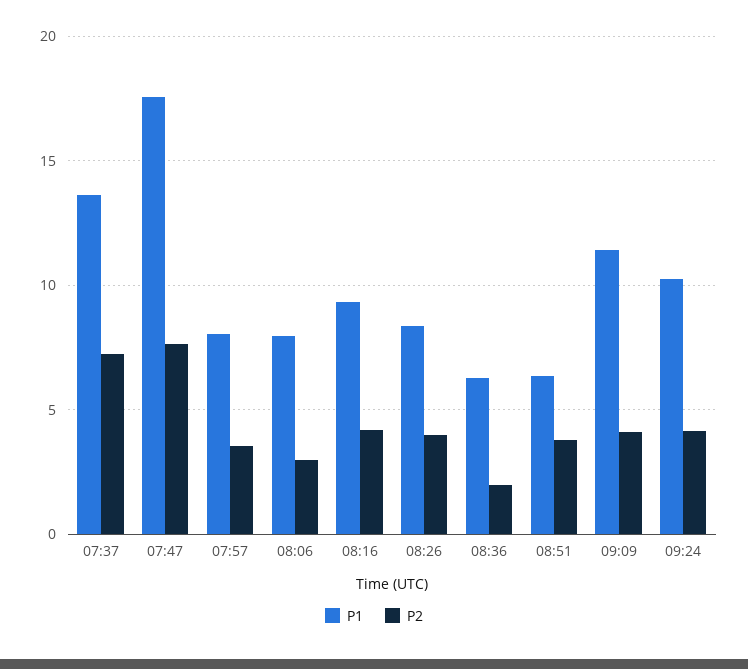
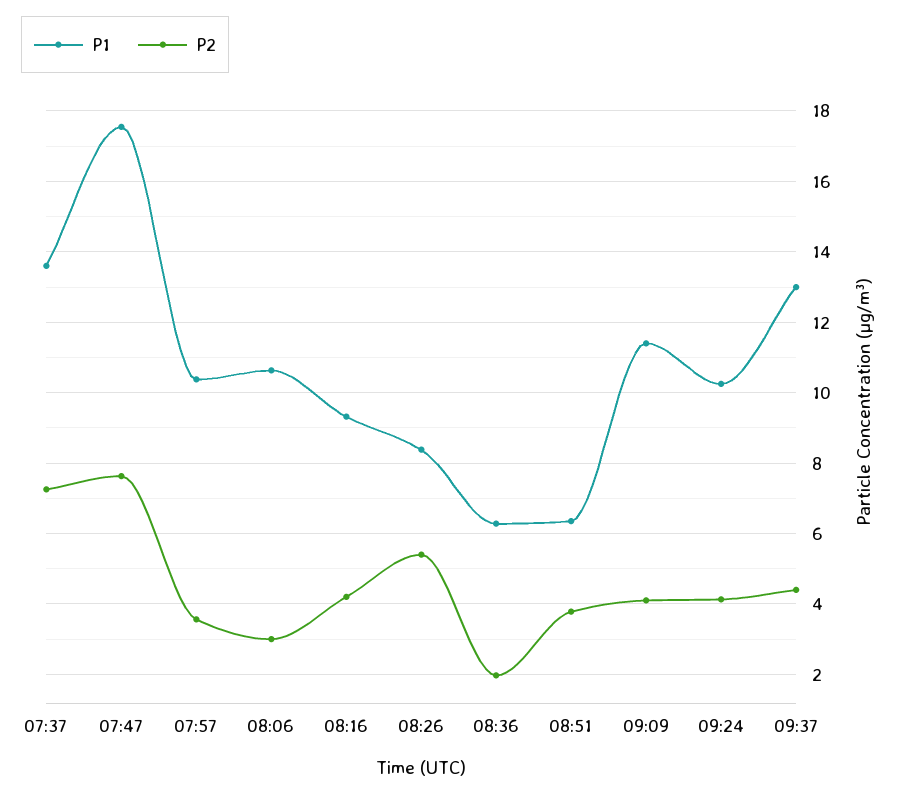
P1, 07:57: 8 -> 10.4
P1, 08:06: 8 -> 10.6
P2, 08:26: 4 -> 5.4
P1, 09:37: none -> 13
P2, 09:37: none -> 4.4

